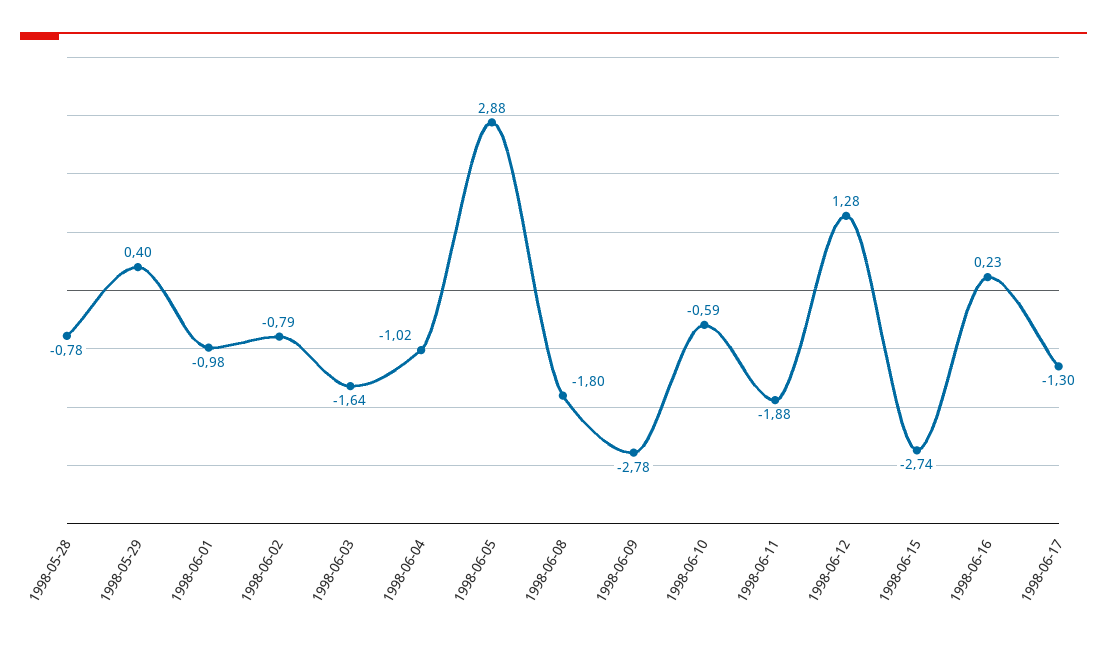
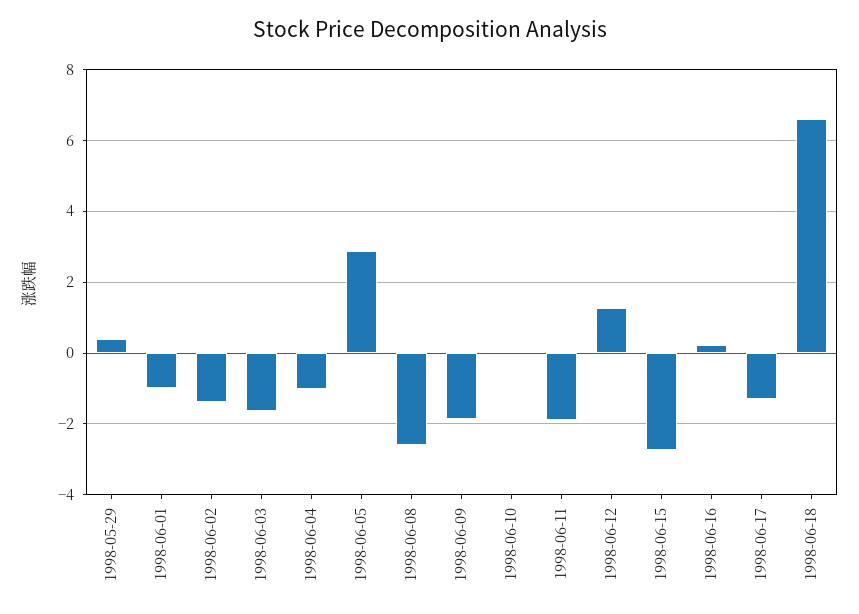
1998-05-28: -0.78 -> none
1998-06-02: -0.79 -> -1.4
1998-06-08: -1.8 -> -2.6
1998-06-09: -2.78 -> -1.8
1998-06-10: -0.59 -> 0
1998-06-18: none -> 6.6

